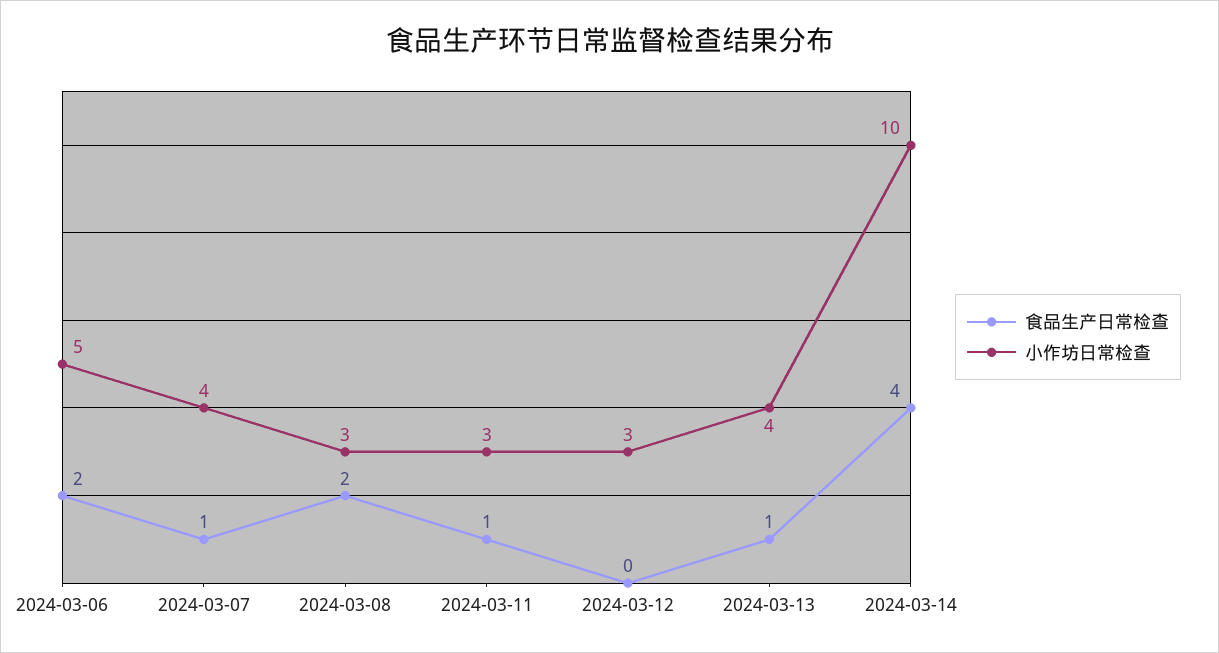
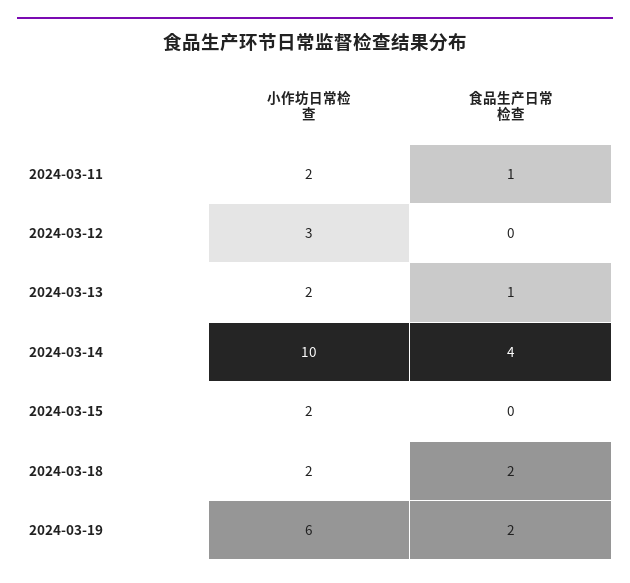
食品生产日常检查, 2024-03-06: 2 -> none
小作坊日常检查, 2024-03-06: 5 -> none
食品生产日常检查, 2024-03-07: 1 -> none
小作坊日常检查, 2024-03-07: 4 -> none
食品生产日常检查, 2024-03-08: 2 -> none
小作坊日常检查, 2024-03-08: 3 -> none
小作坊日常检查, 2024-03-11: 3 -> 2
小作坊日常检查, 2024-03-13: 4 -> 2
小作坊日常检查, 2024-03-15: none -> 2
食品生产日常检查, 2024-03-15: none -> 0
小作坊日常检查, 2024-03-18: none -> 2
食品生产日常检查, 2024-03-18: none -> 2
小作坊日常检查, 2024-03-19: none -> 6
食品生产日常检查, 2024-03-19: none -> 2

